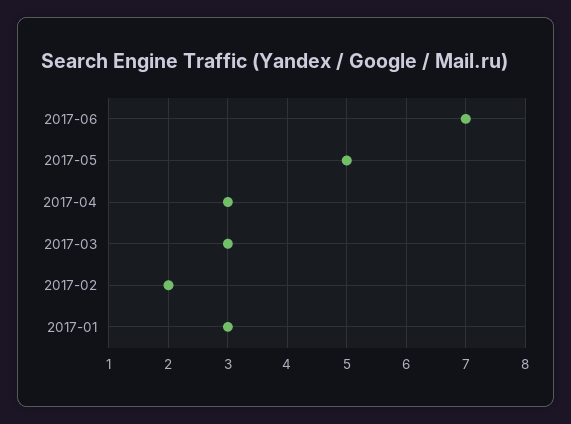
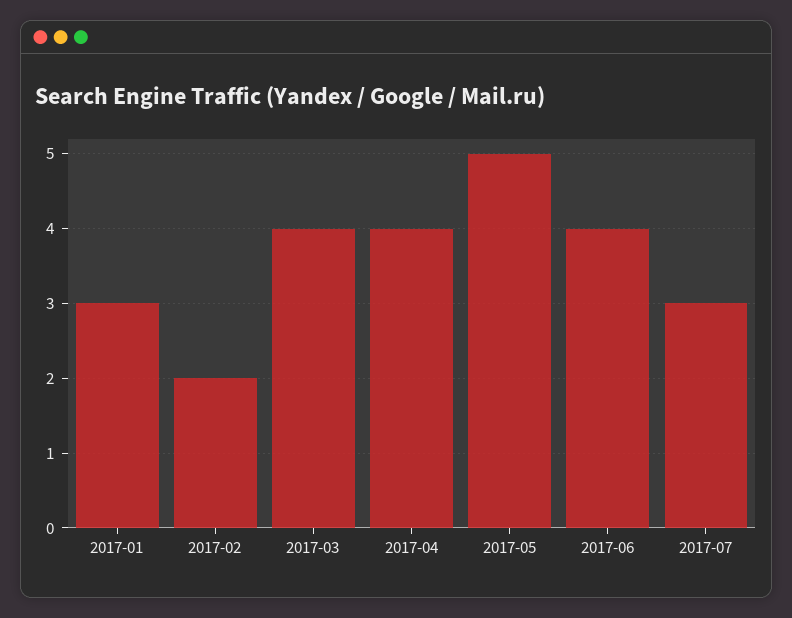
2017-06: 7 -> 4
2017-04: 3 -> 4
2017-03: 3 -> 4
2017-07: none -> 3

